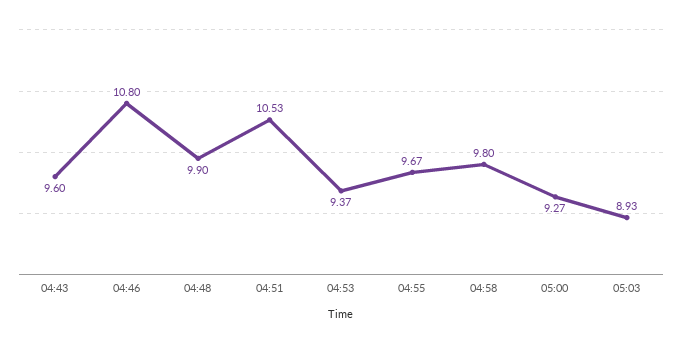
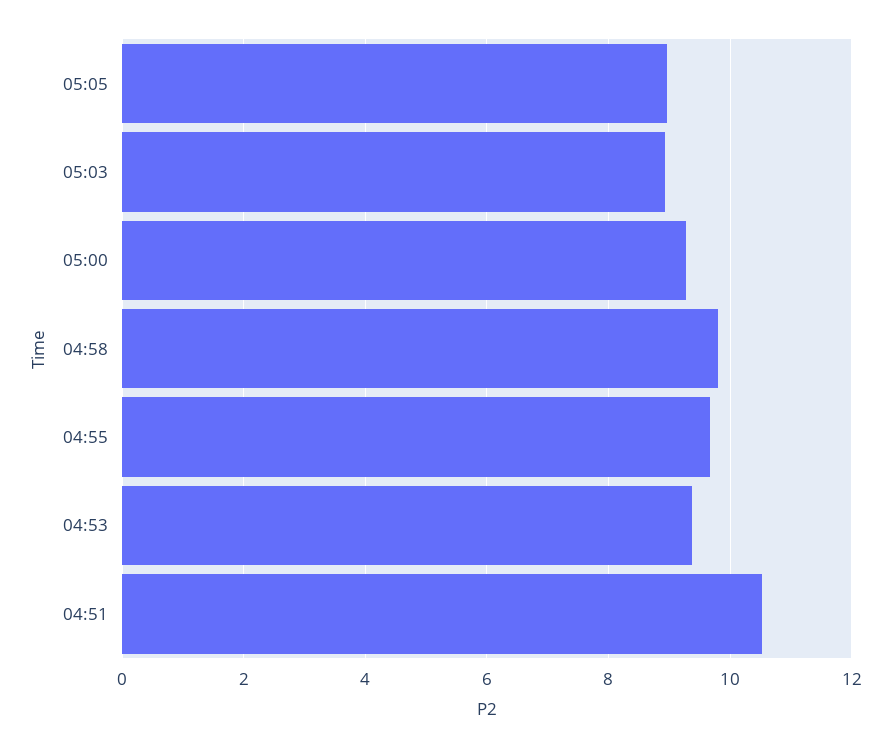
04:43: 9.6 -> none
04:46: 10.8 -> none
04:48: 9.9 -> none
05:05: none -> 9

